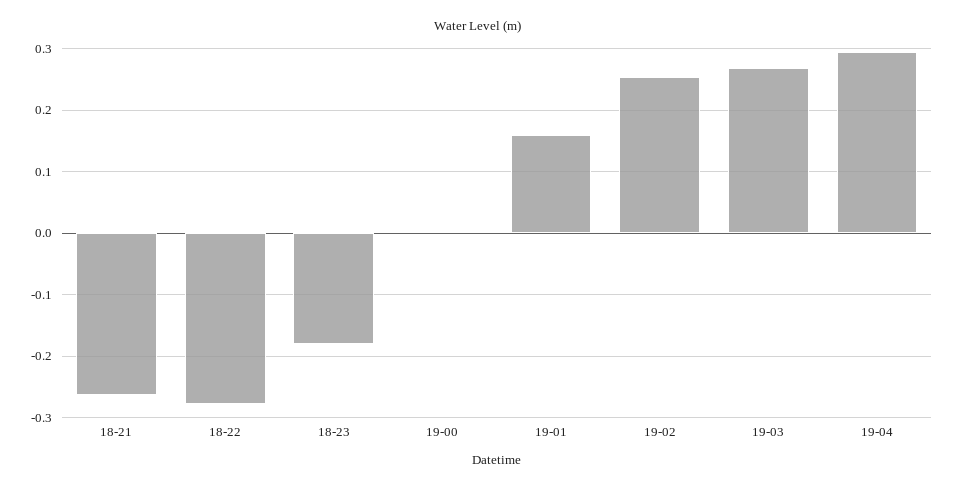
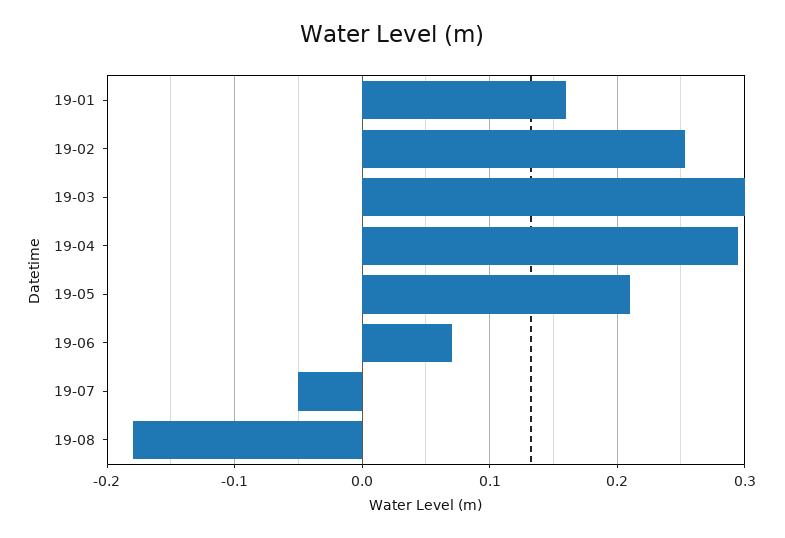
18-21: -0.26 -> none
18-22: -0.28 -> none
18-23: -0.18 -> none
19-00: 0 -> none
19-03: 0.27 -> 0.3
19-05: none -> 0.21
19-06: none -> 0.07
19-07: none -> -0.05
19-08: none -> -0.18

